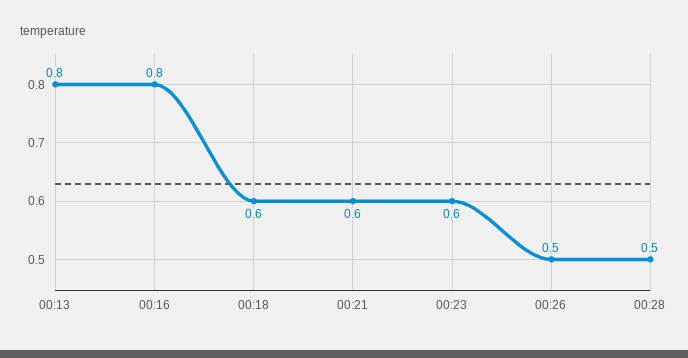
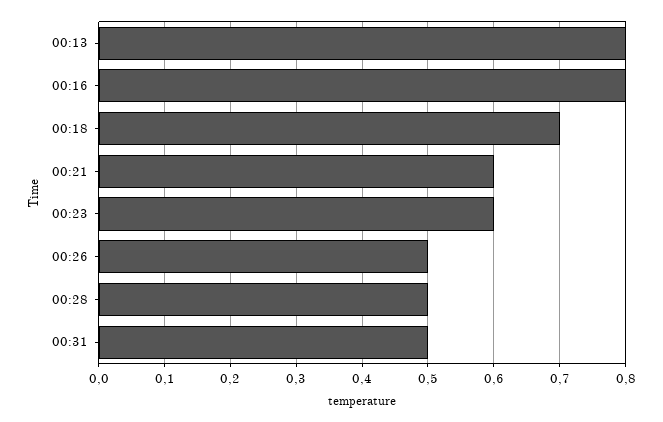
00:18: 0.6 -> 0.7
00:31: none -> 0.5

